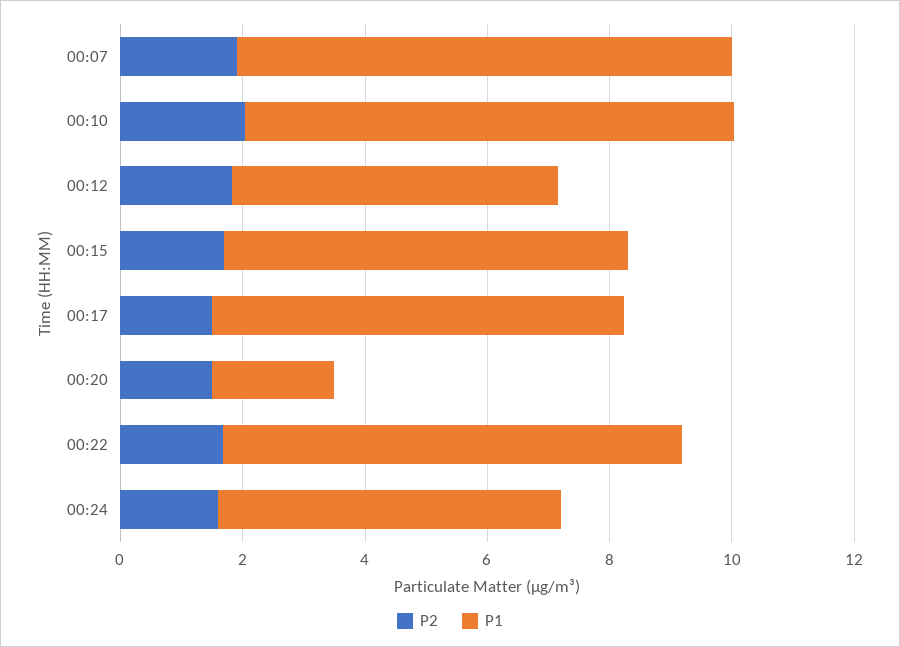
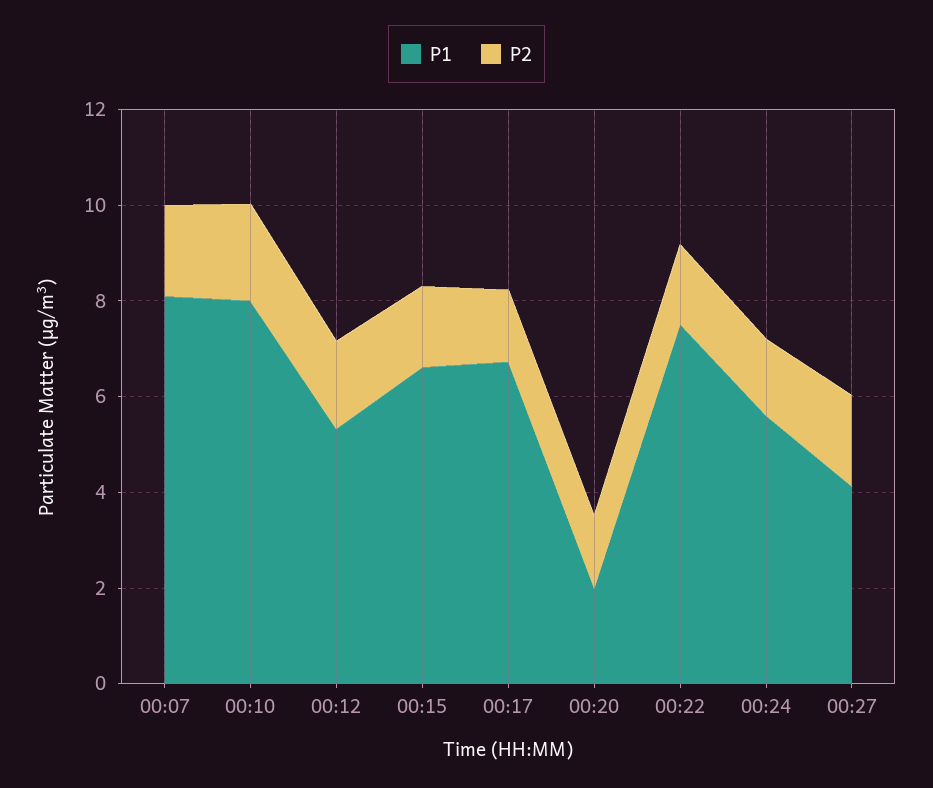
P1, 00:27: none -> 4
P2, 00:27: none -> 2

